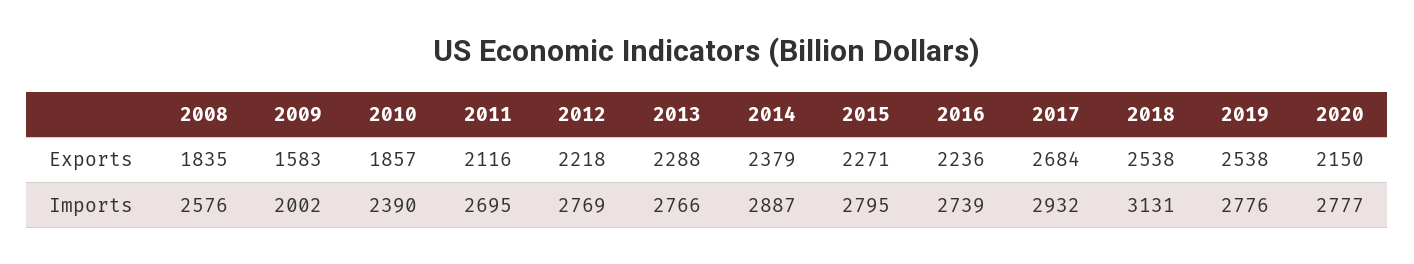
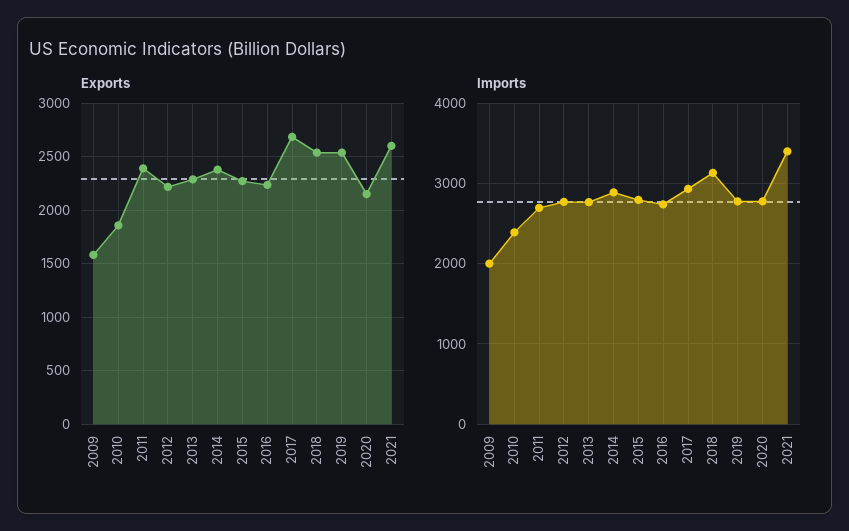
Exports, 2008: 1835 -> none
Exports, 2011: 2116 -> 2400
Imports, 2008: 2576 -> none
Exports, 2021: none -> 2600
Imports, 2021: none -> 3400

